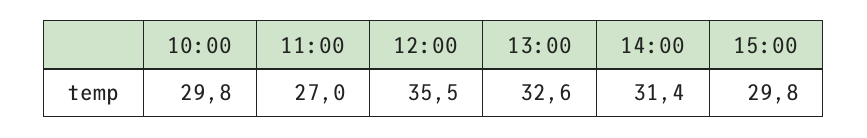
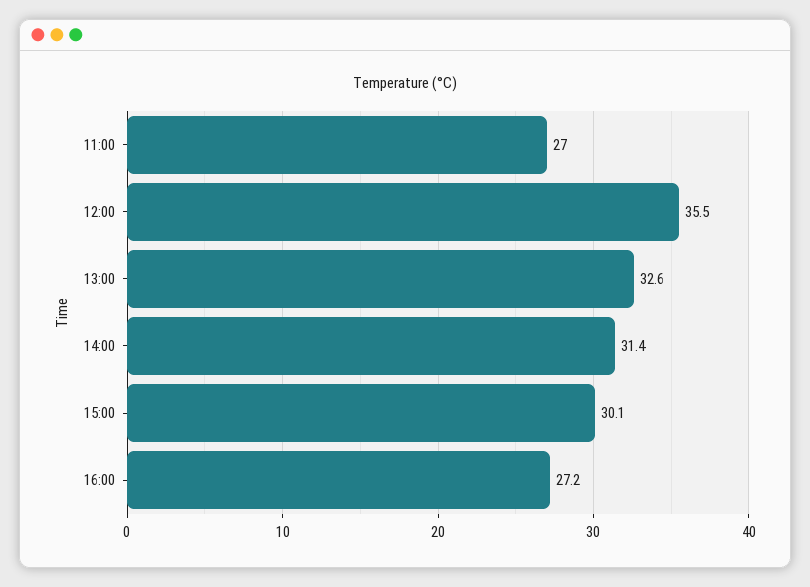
10:00: 29.8 -> none
15:00: 29.8 -> 30.1
16:00: none -> 27.2

